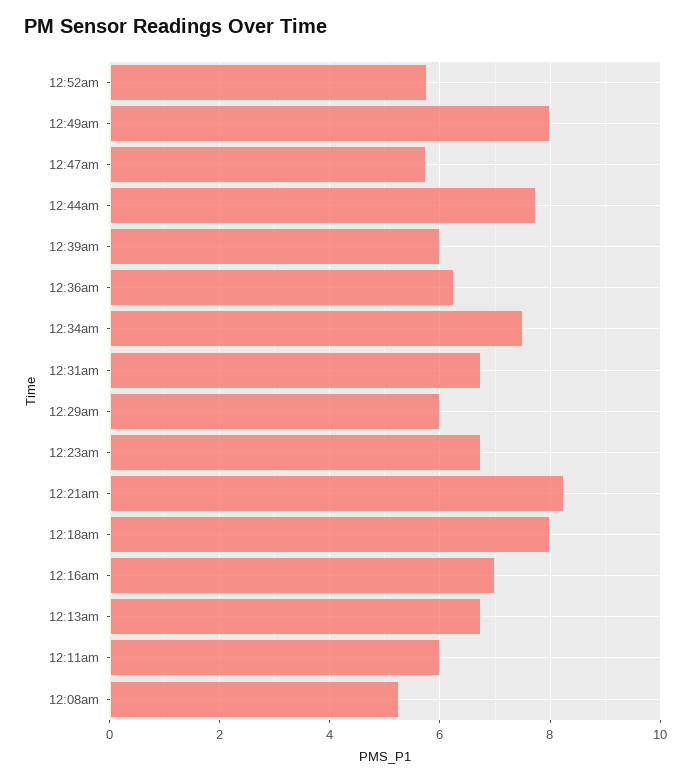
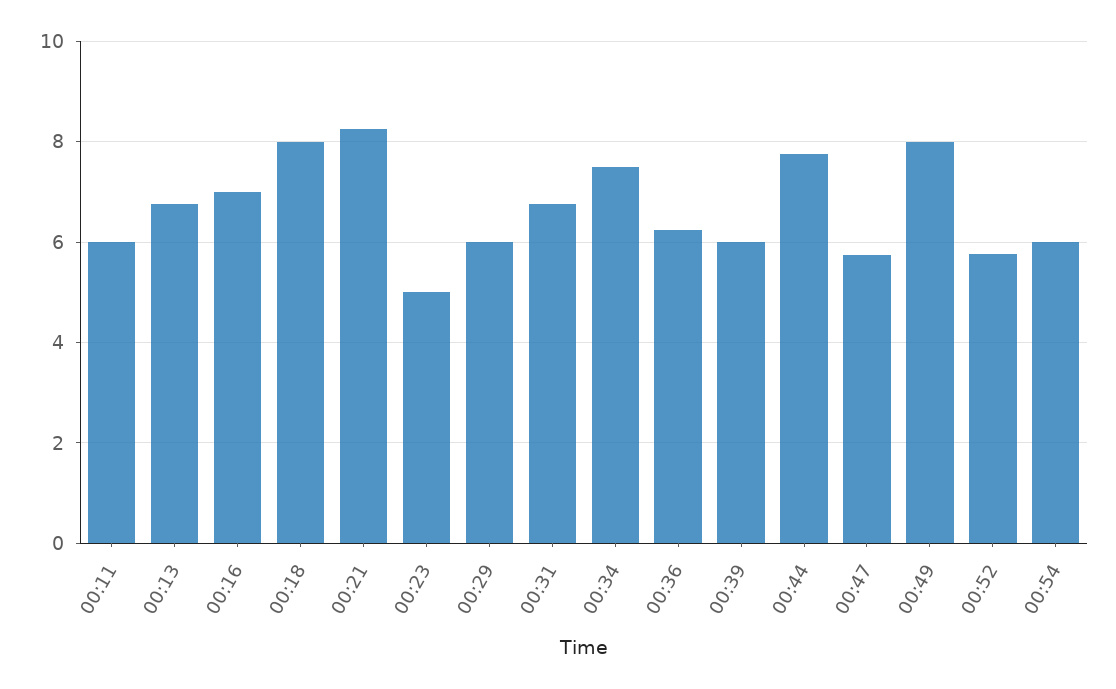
12:23am: 6.8 -> 5
12:08am: 5.2 -> none
00:54: none -> 6

